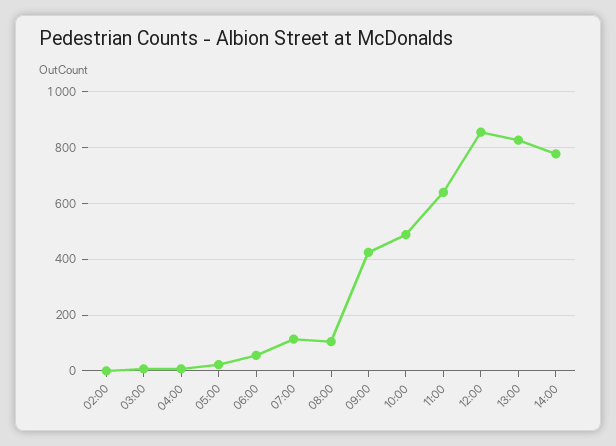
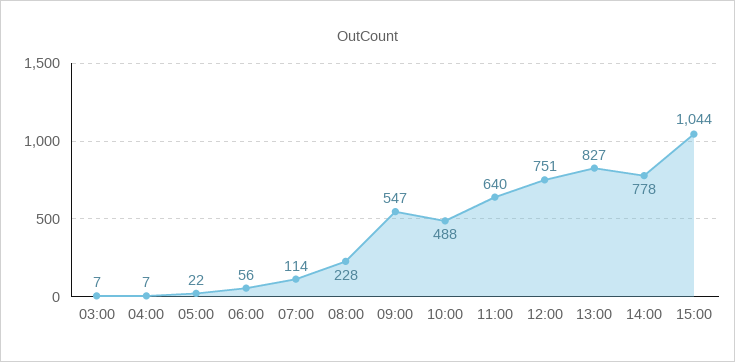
02:00: 0 -> none
08:00: 100 -> 228
09:00: 425 -> 547
12:00: 850 -> 751
15:00: none -> 1044

